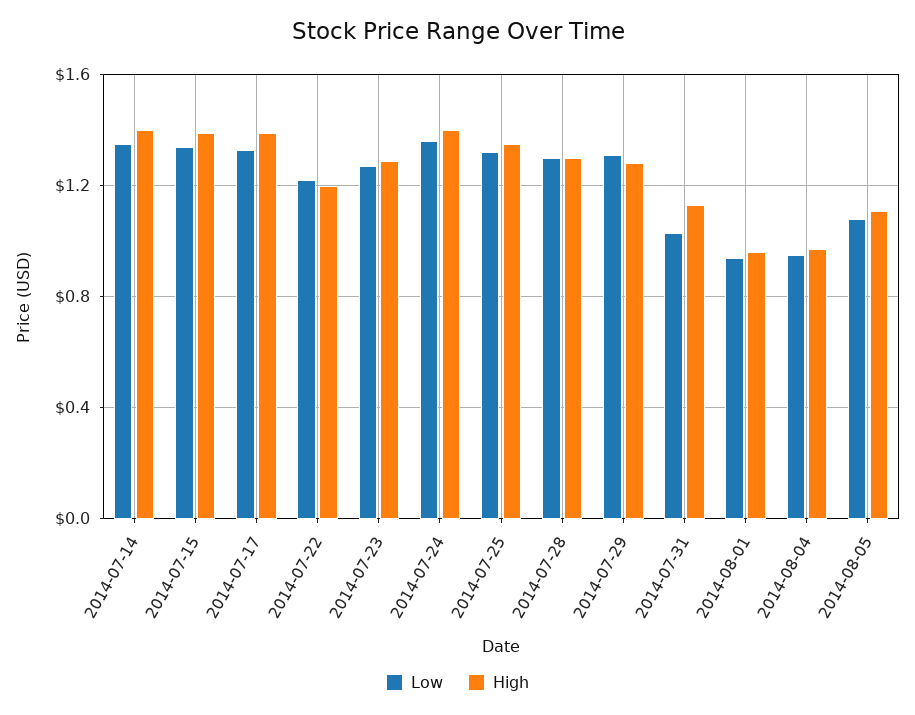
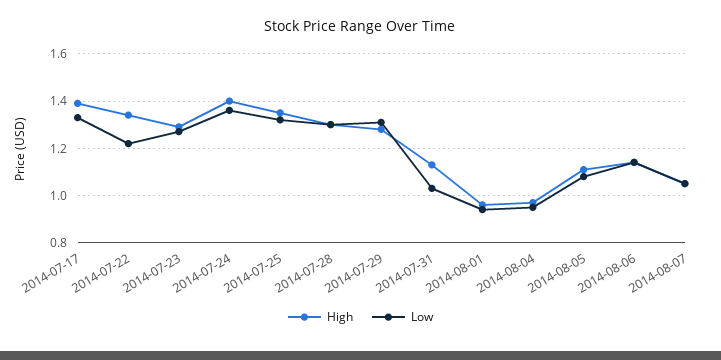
Low, 2014-07-14: 1.35 -> none
High, 2014-07-14: 1.4 -> none
Low, 2014-07-15: 1.35 -> none
High, 2014-07-15: 1.4 -> none
High, 2014-07-22: 1.2 -> 1.35
High, 2014-08-06: none -> 1.15
Low, 2014-08-06: none -> 1.15
High, 2014-08-07: none -> 1.05
Low, 2014-08-07: none -> 1.05

